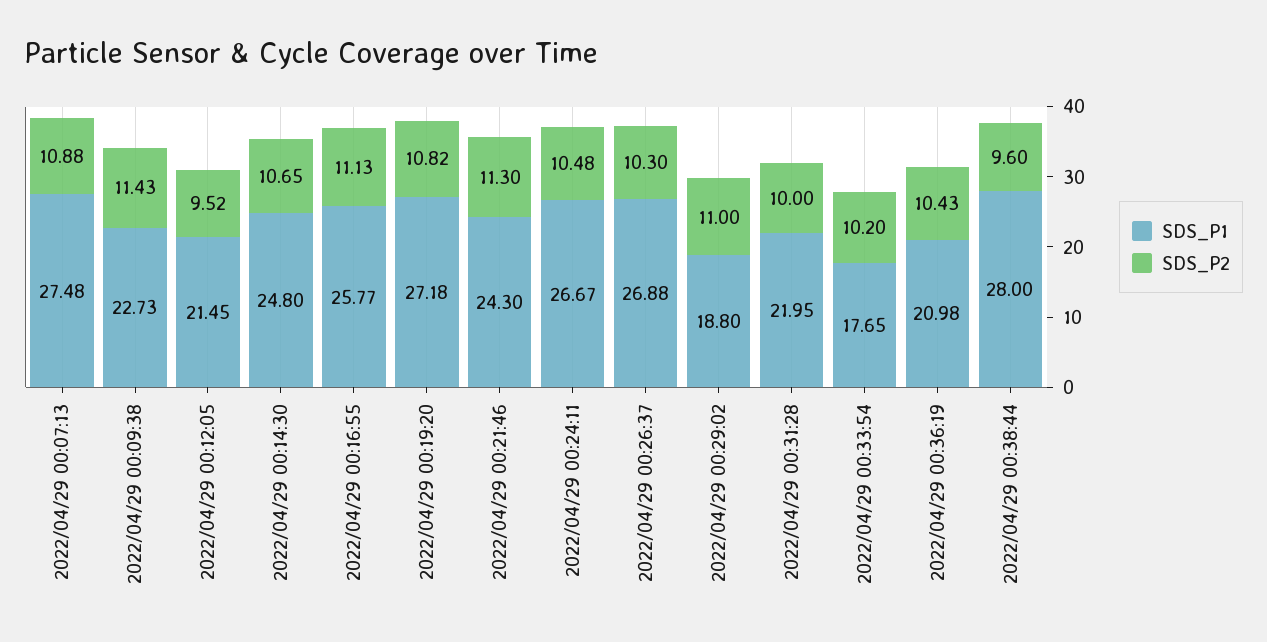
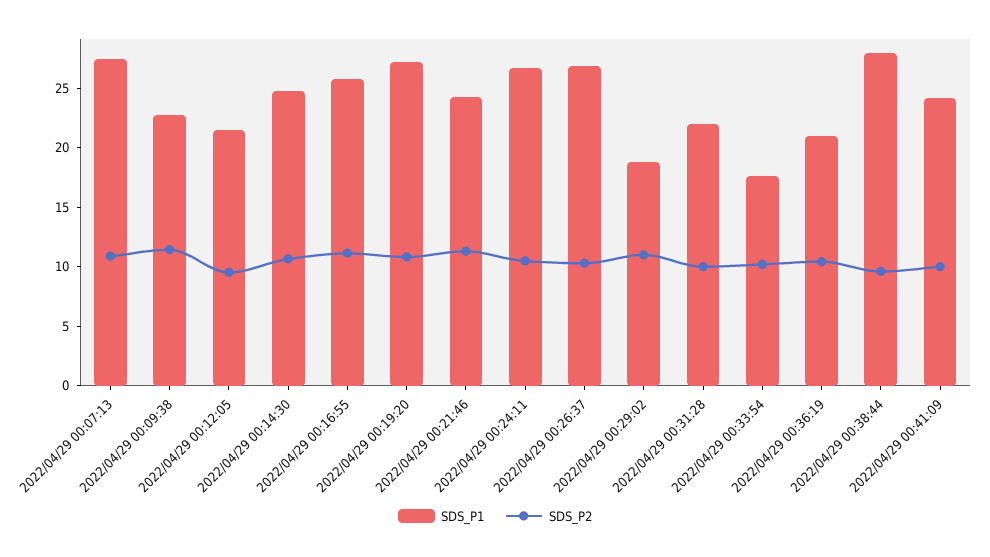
SDS_P1, 2022/04/29 00:41:09: none -> 24
SDS_P2, 2022/04/29 00:41:09: none -> 10

